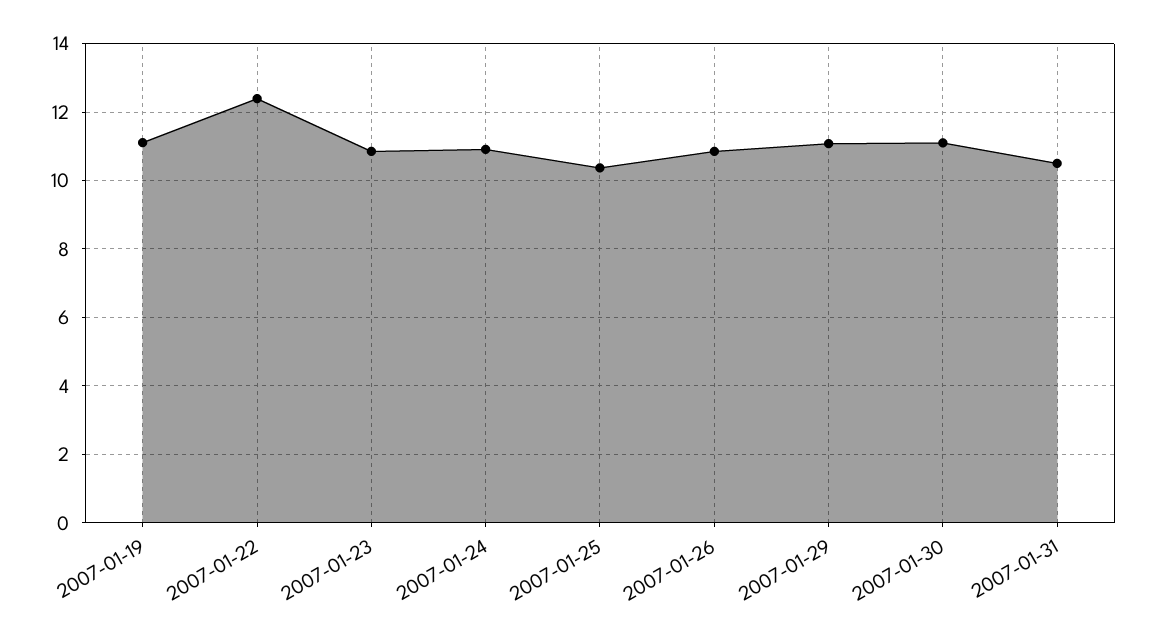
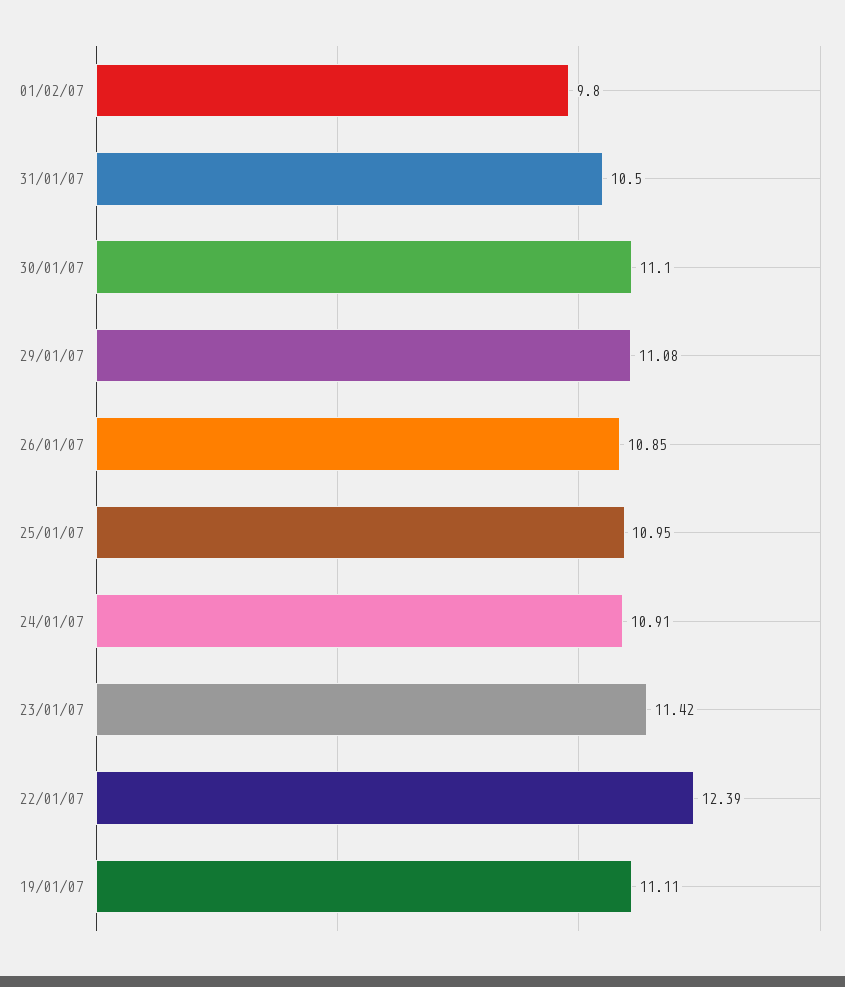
2007-01-23: 10.8 -> 11.42
2007-01-25: 10.4 -> 10.95
01/02/07: none -> 9.8

